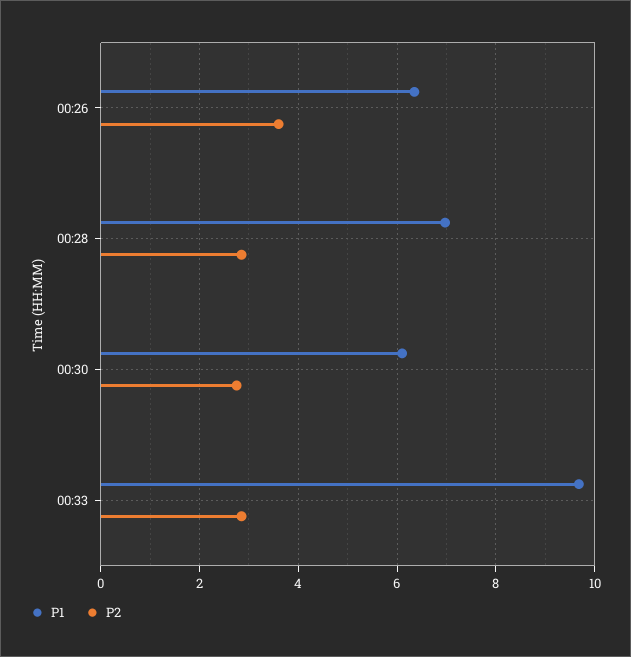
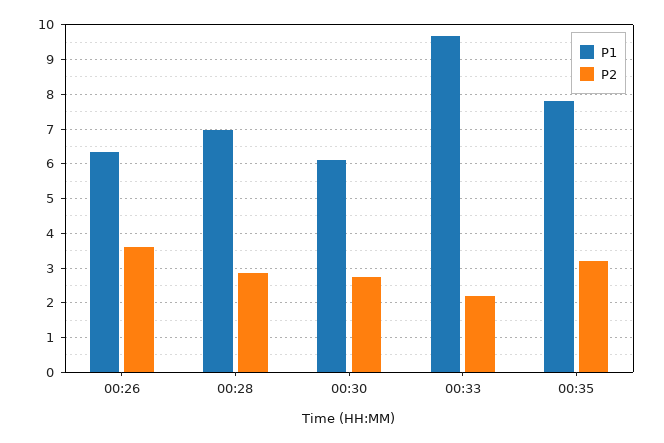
P2, 00:33: 2.8 -> 2.2
P1, 00:35: none -> 7.8
P2, 00:35: none -> 3.2

